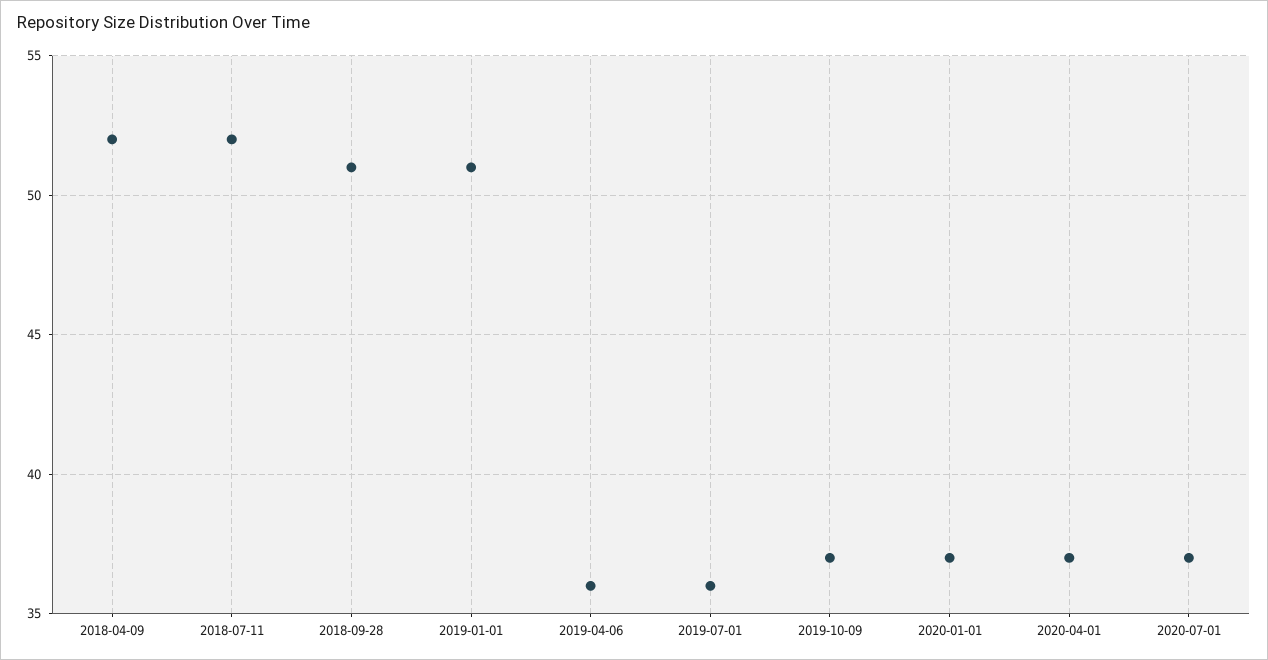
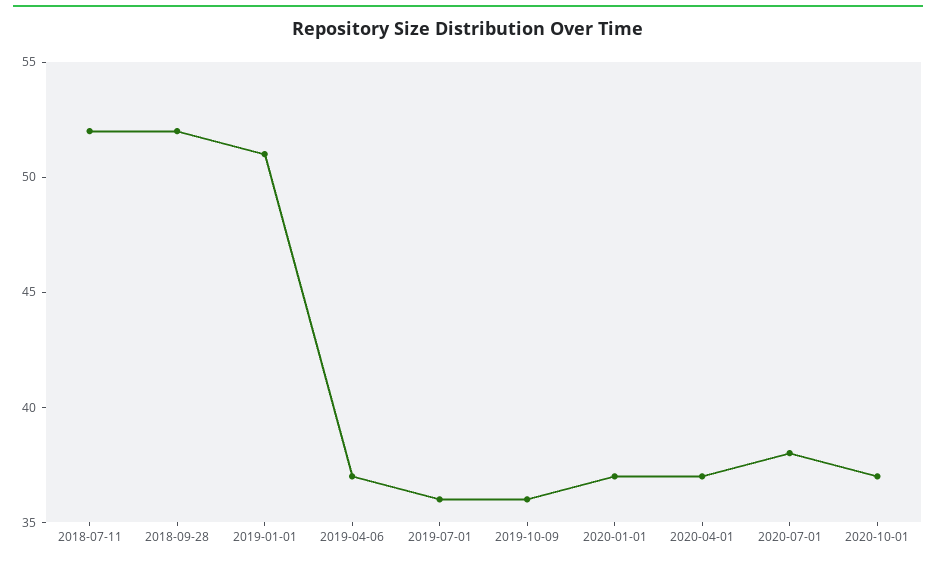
2018-04-09: 52 -> none
2018-09-28: 51 -> 52
2019-04-06: 36 -> 37
2019-10-09: 37 -> 36
2020-07-01: 37 -> 38
2020-10-01: none -> 37

